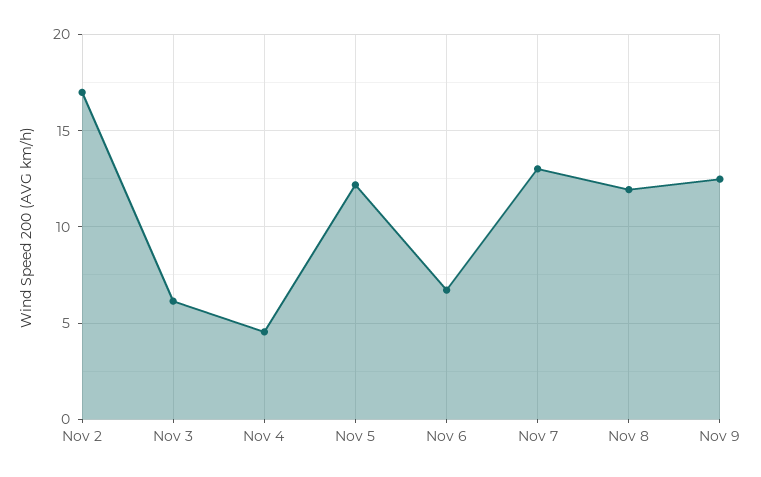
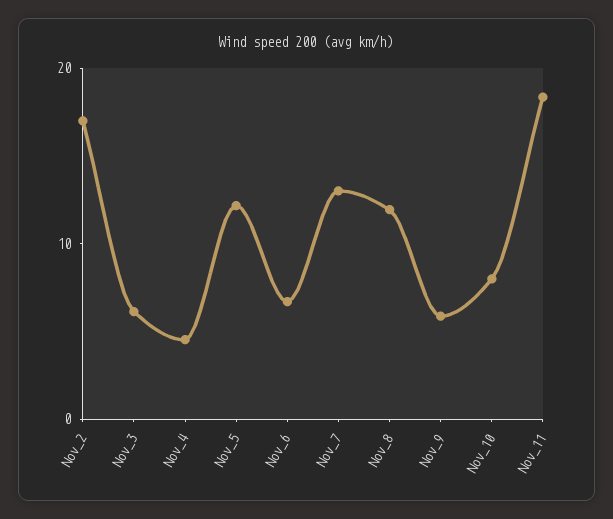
Nov 9: 12.5 -> 6
Nov_10: none -> 8
Nov_11: none -> 18

